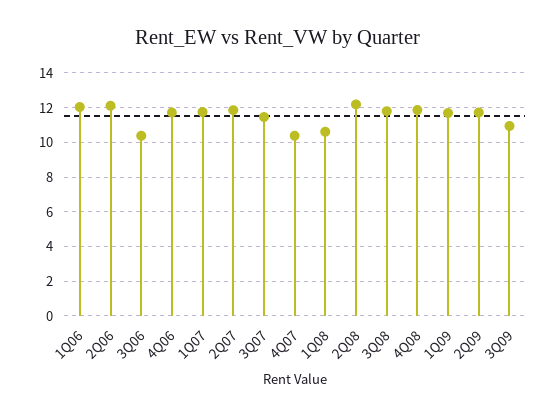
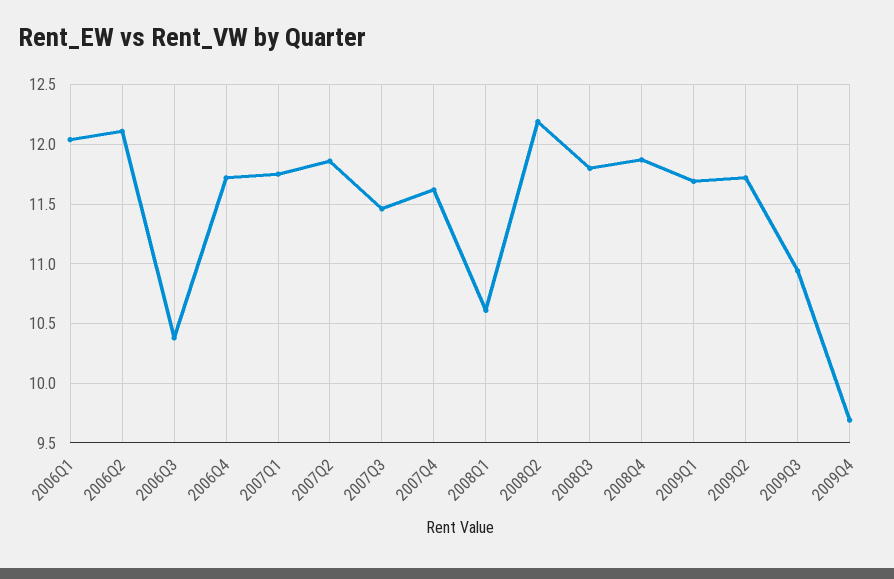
4Q07: 10.5 -> 11.6
2009Q4: none -> 9.7

